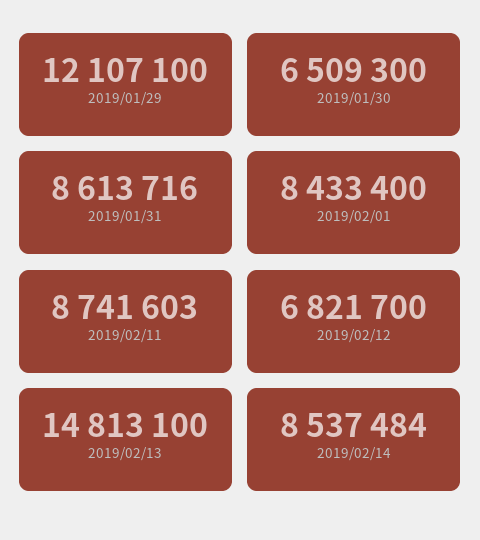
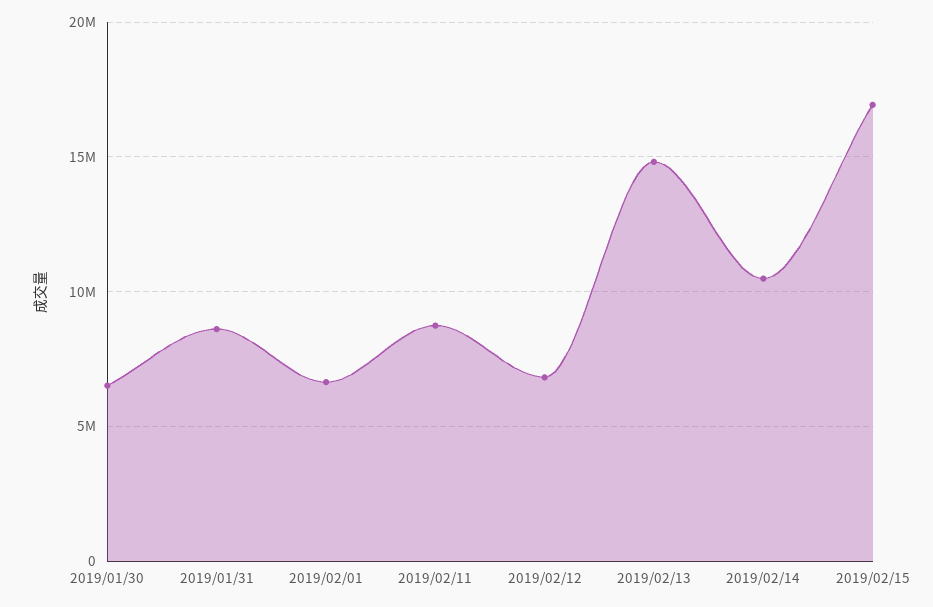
2019/01/29: 12107100 -> none
2019/02/01: 8433400 -> 6500000
2019/02/14: 8537484 -> 10500000
2019/02/15: none -> 17000000

